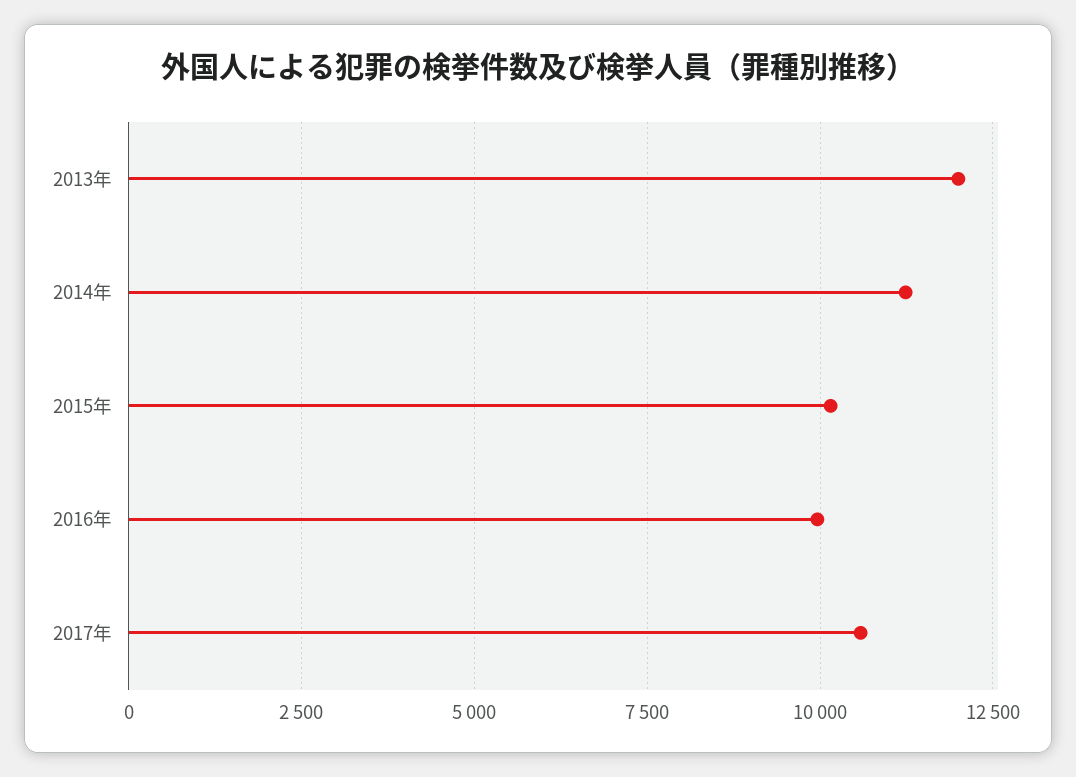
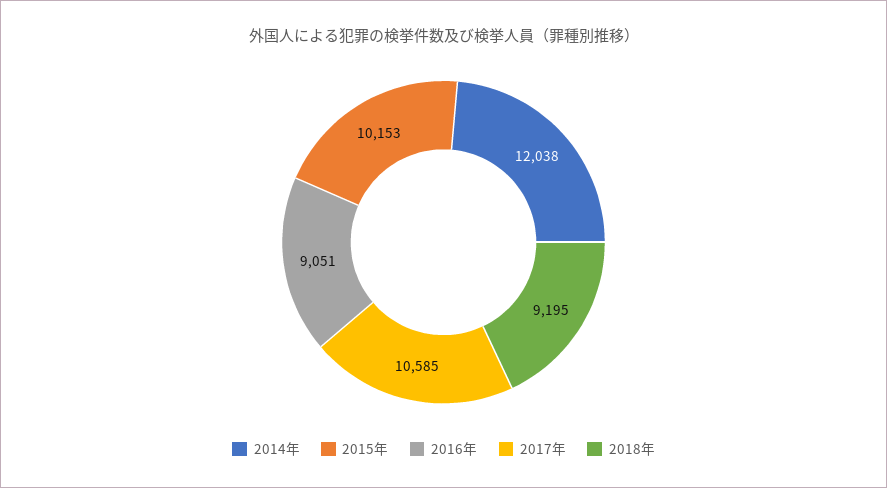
2013年: 12000 -> none
2014年: 11250 -> 12038
2016年: 10000 -> 9051
2018年: none -> 9195

